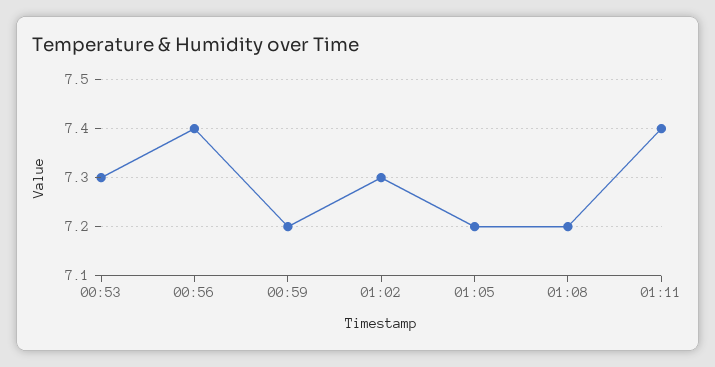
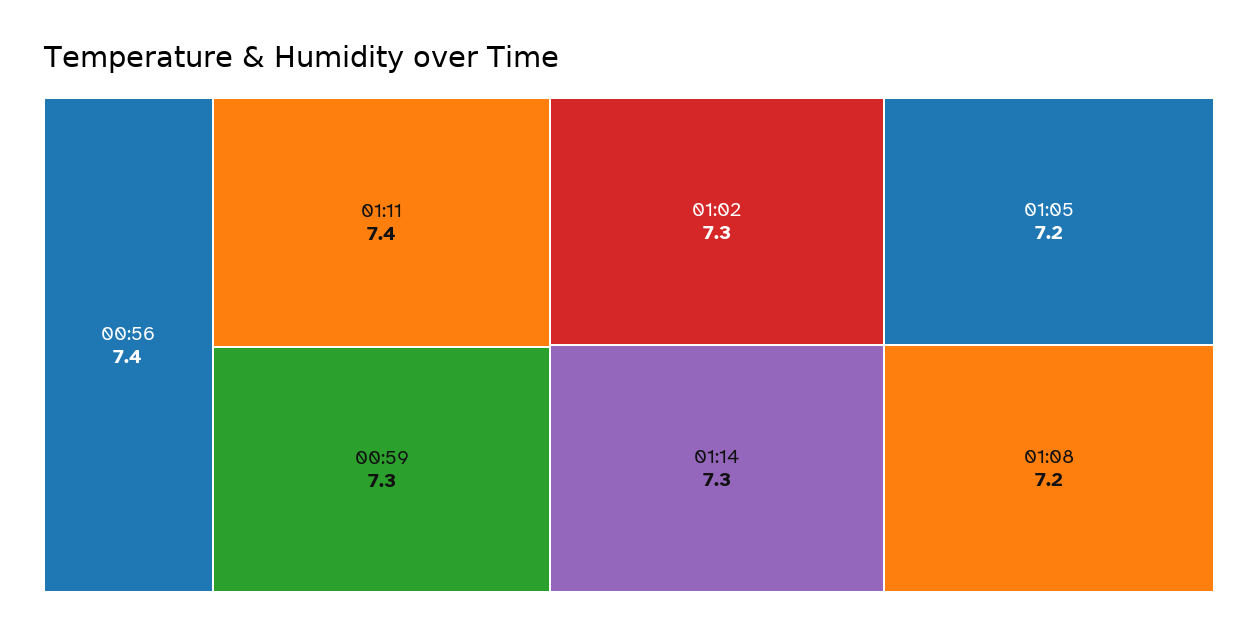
00:53: 7.3 -> none
00:59: 7.2 -> 7.3
01:14: none -> 7.3

